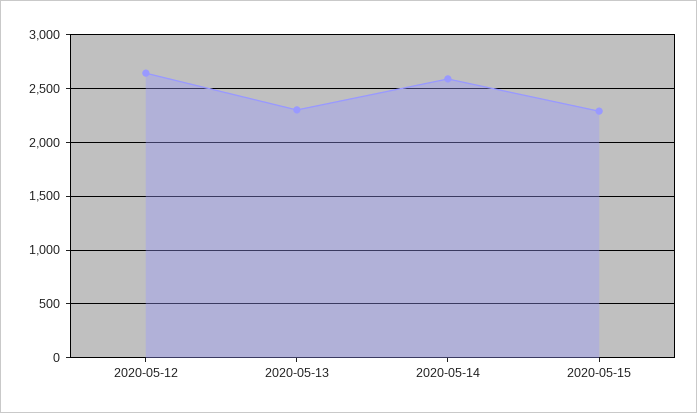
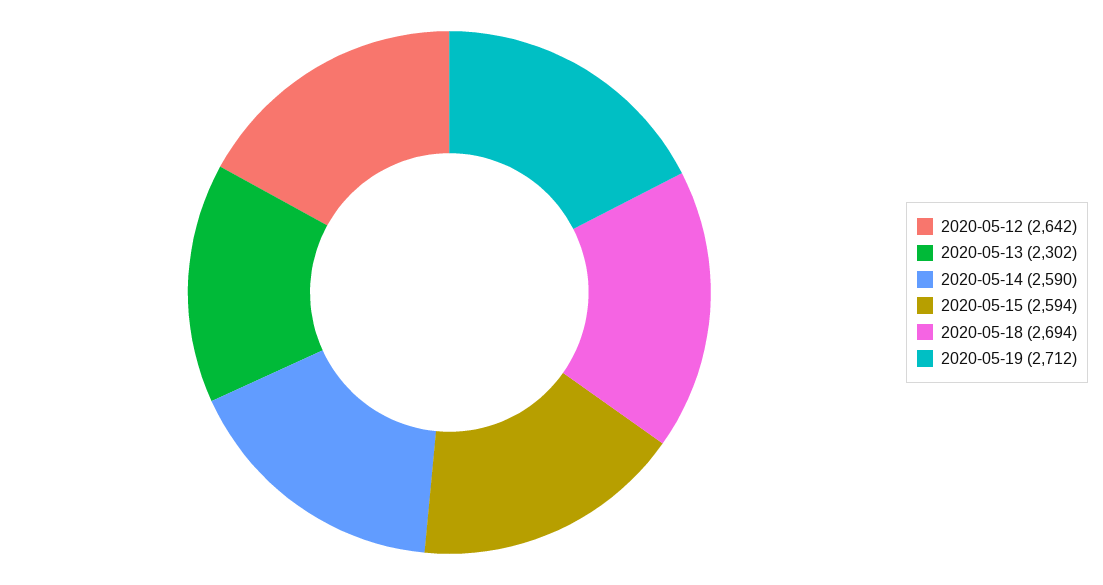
2020-05-15: 2300 -> 2594
2020-05-18: none -> 2694
2020-05-19: none -> 2712

